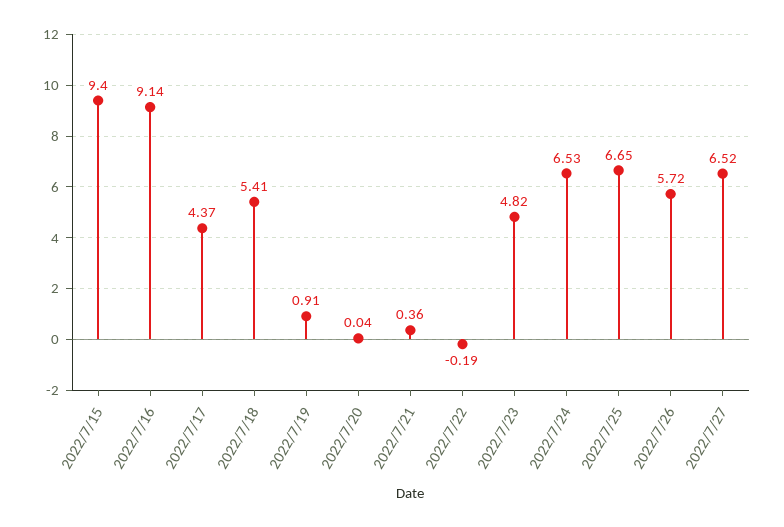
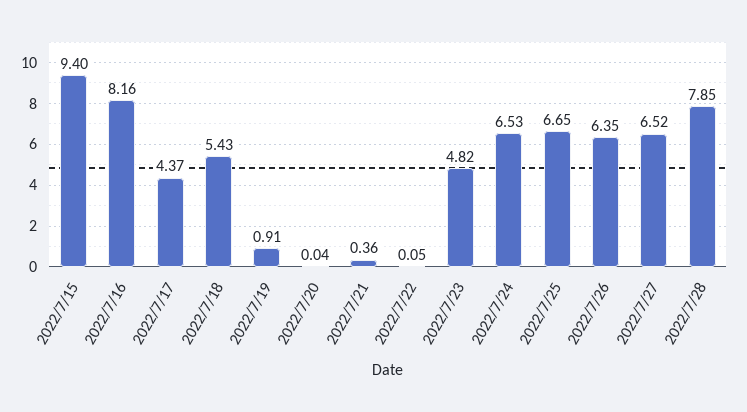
2022/7/16: 9.14 -> 8.16
2022/7/18: 5.41 -> 5.43
2022/7/22: -0.19 -> 0.05
2022/7/26: 5.72 -> 6.35
2022/7/28: none -> 7.85

